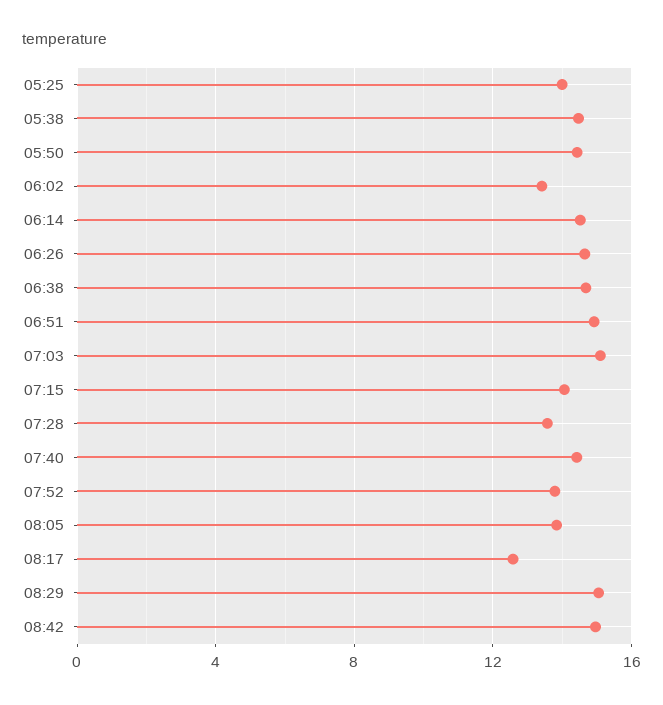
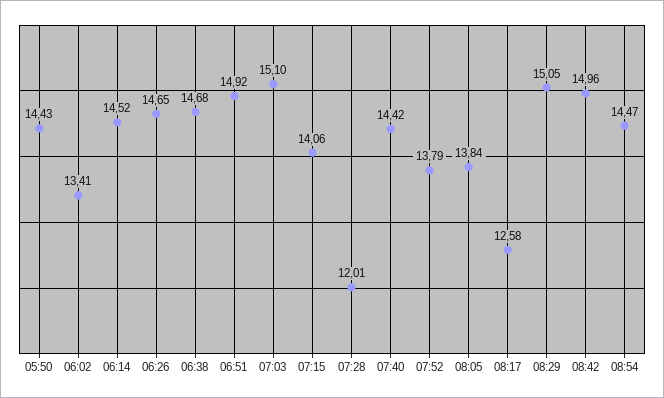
05:25: 14 -> none
05:38: 14.5 -> none
07:28: 13.5 -> 12.01
08:54: none -> 14.47

